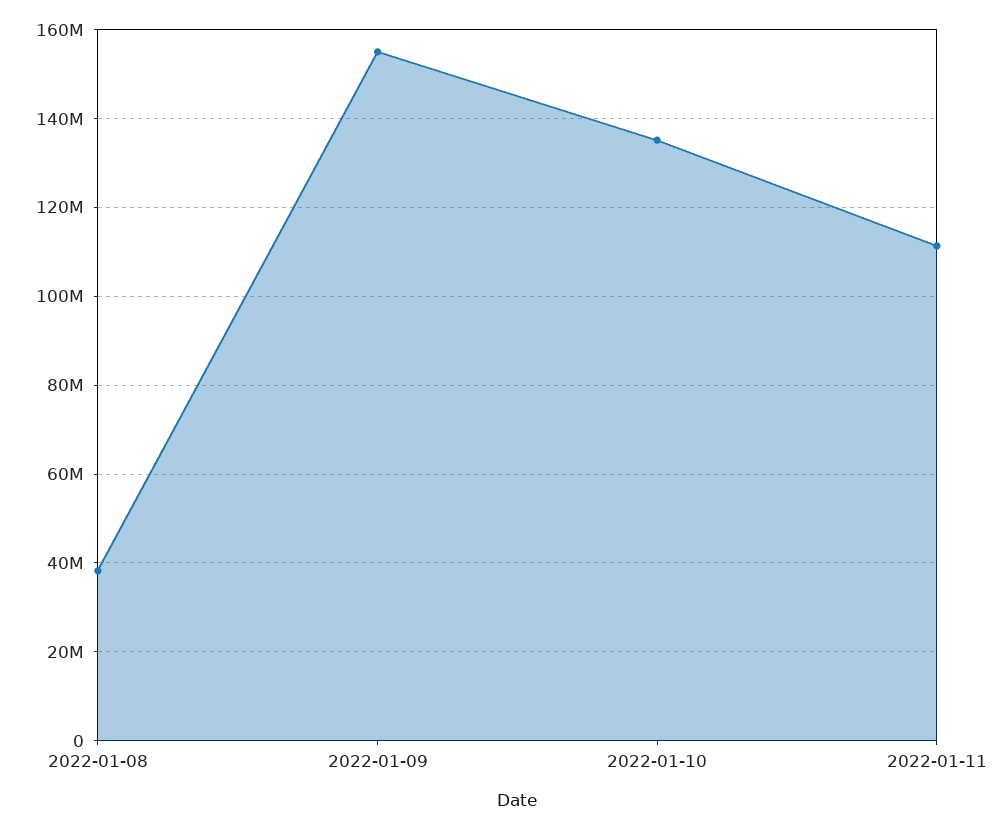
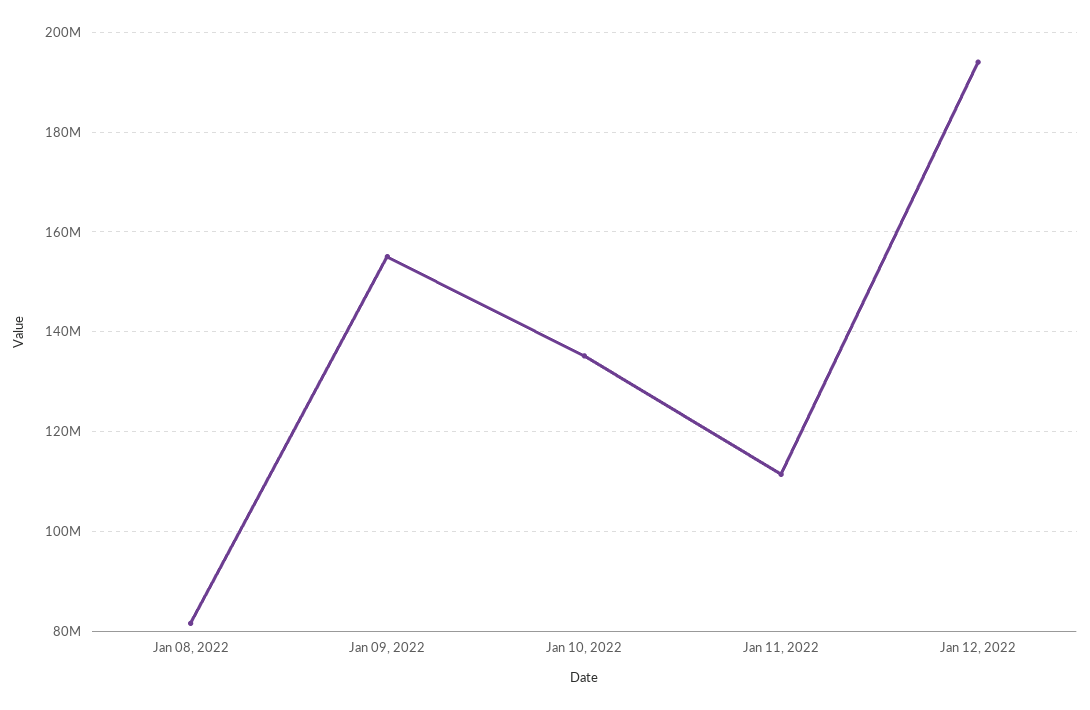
2022-01-08: 38000000 -> 82000000
Jan 12, 2022: none -> 194000000

